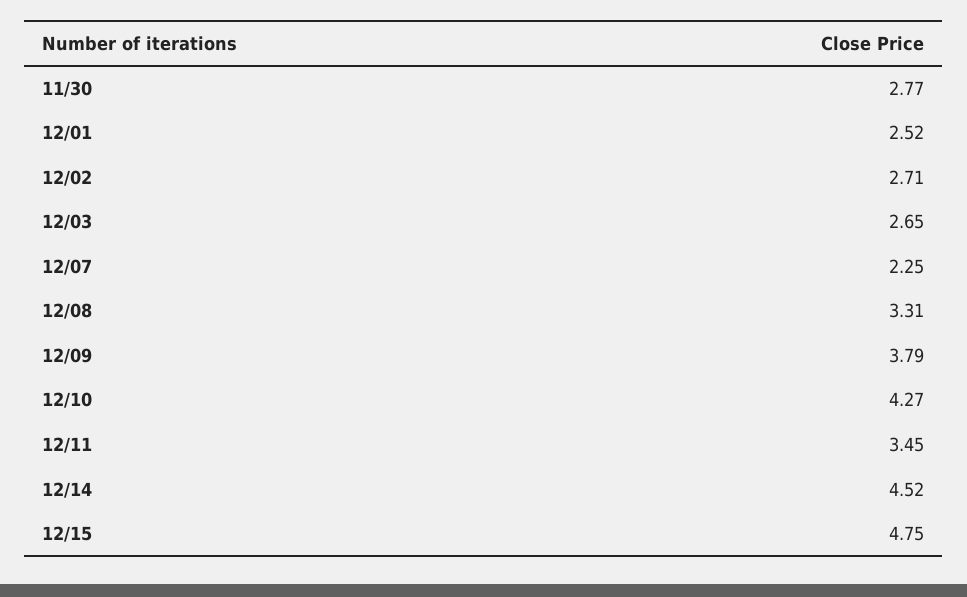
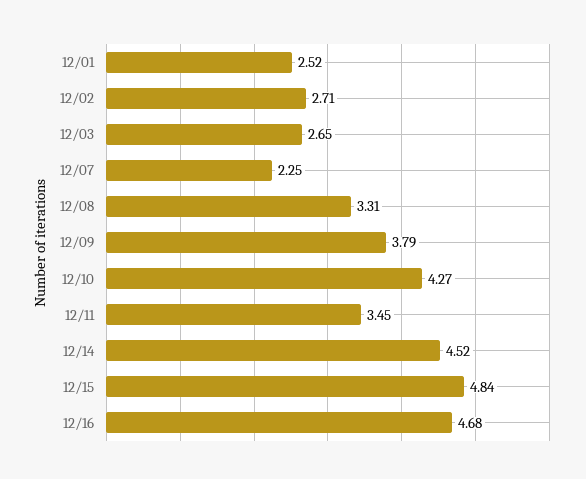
11/30: 2.77 -> none
12/15: 4.75 -> 4.84
12/16: none -> 4.68

